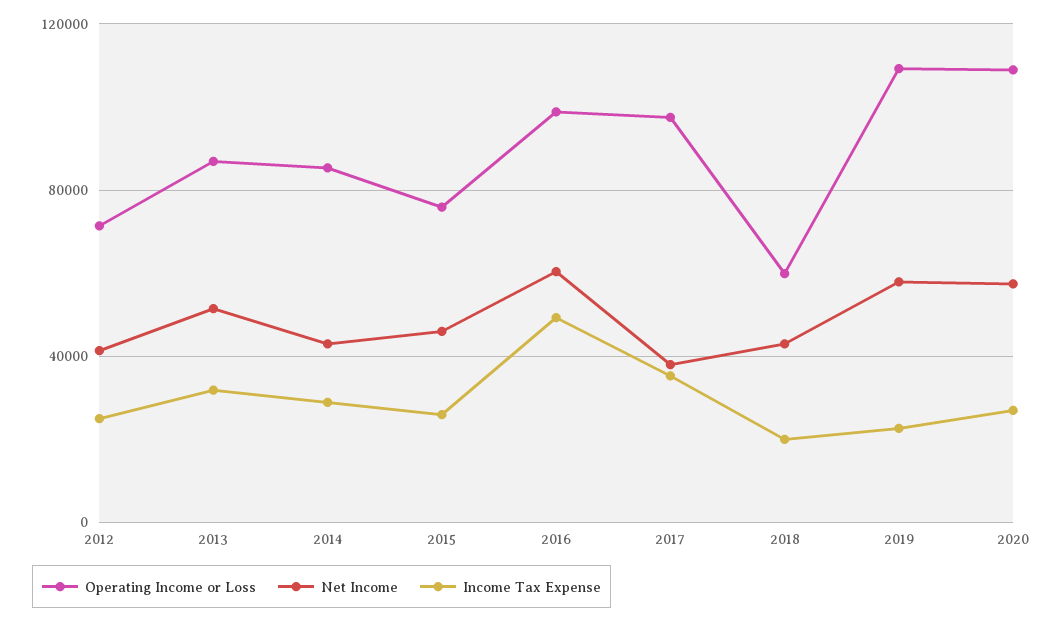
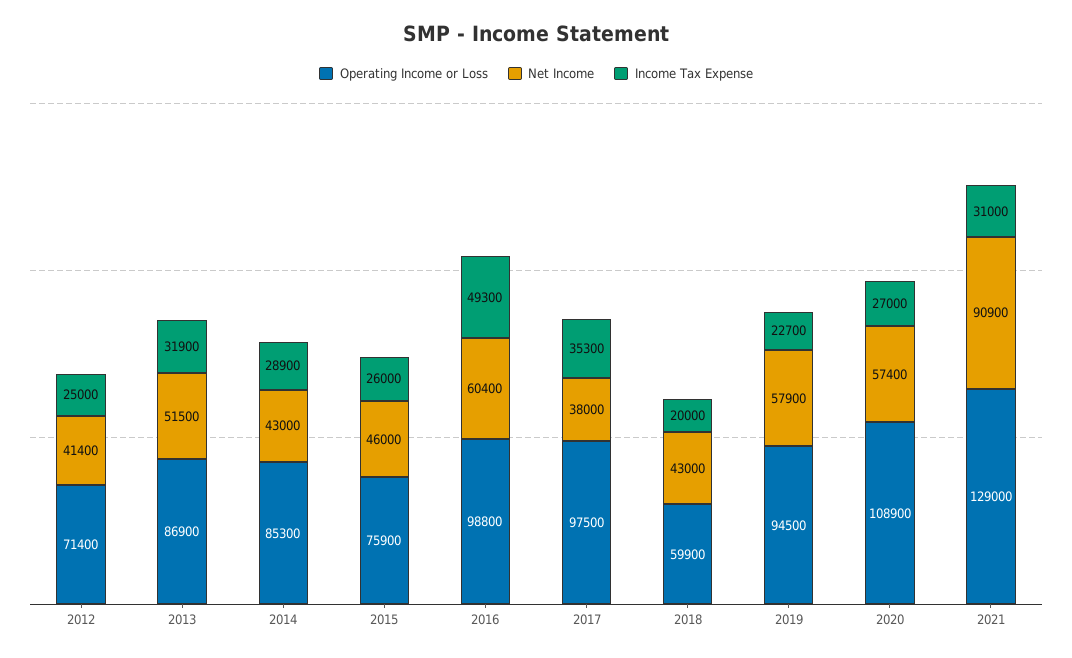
Operating Income or Loss, 2019: 110000 -> 94500
Operating Income or Loss, 2021: none -> 129000
Net Income, 2021: none -> 90900
Income Tax Expense, 2021: none -> 31000

